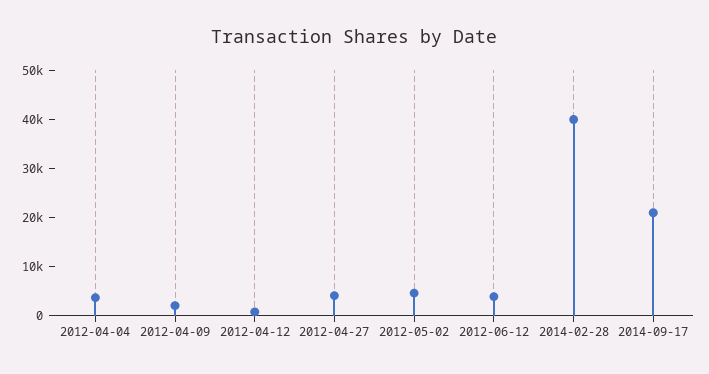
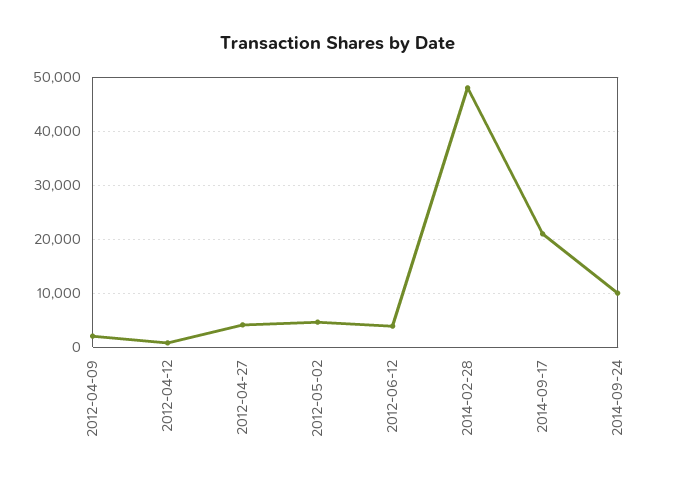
2012-04-04: 4000 -> none
2014-02-28: 40000 -> 48000
2014-09-24: none -> 10000

